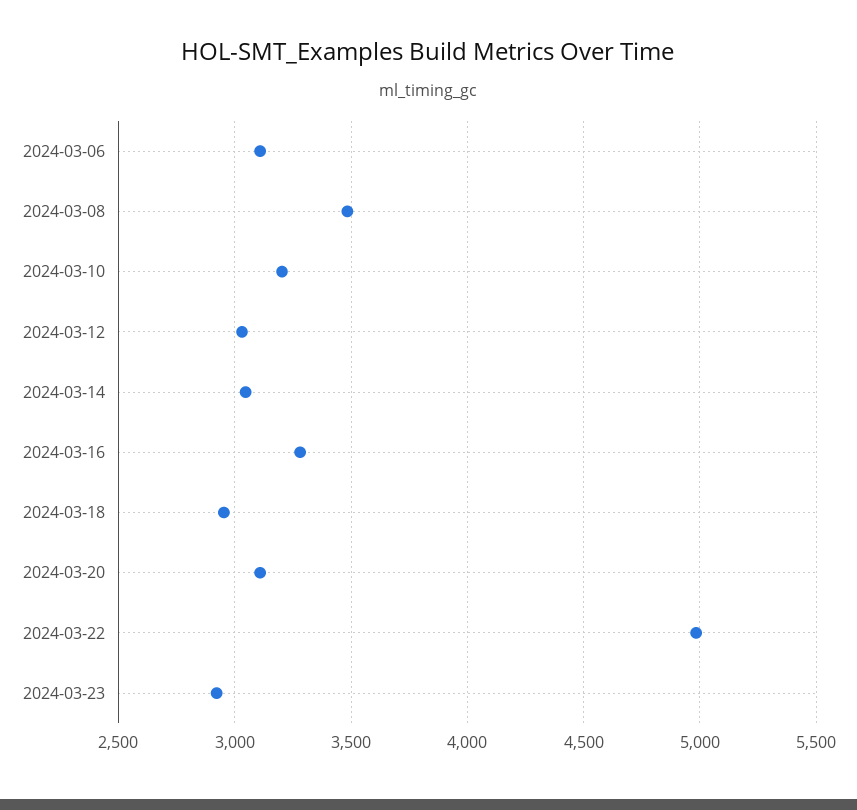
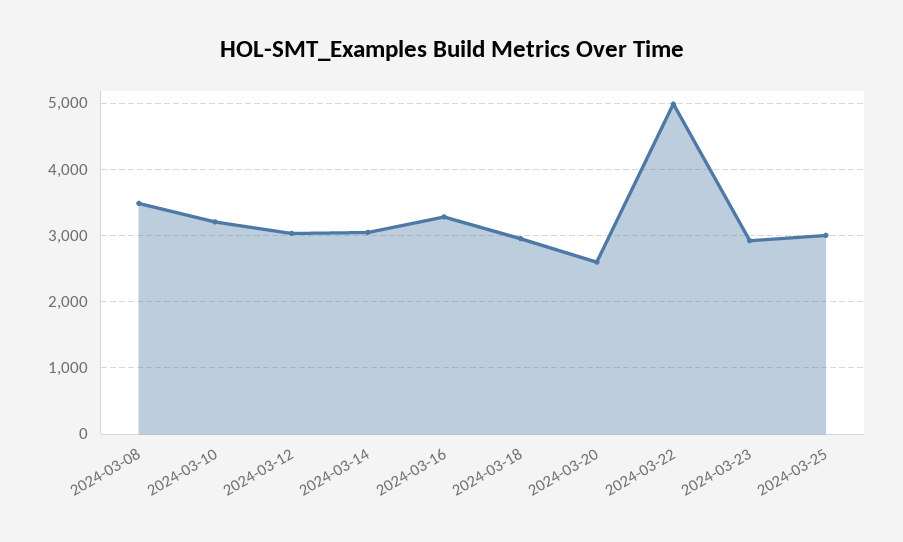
2024-03-06: 3100 -> none
2024-03-20: 3100 -> 2600
2024-03-25: none -> 3000

